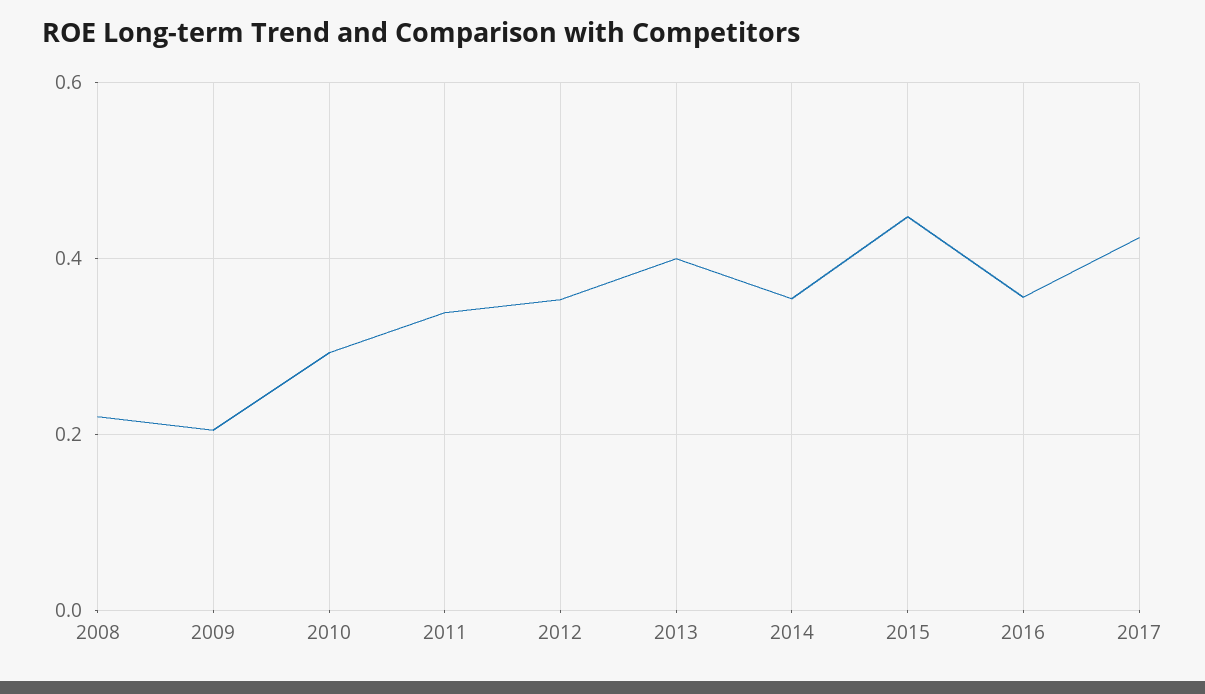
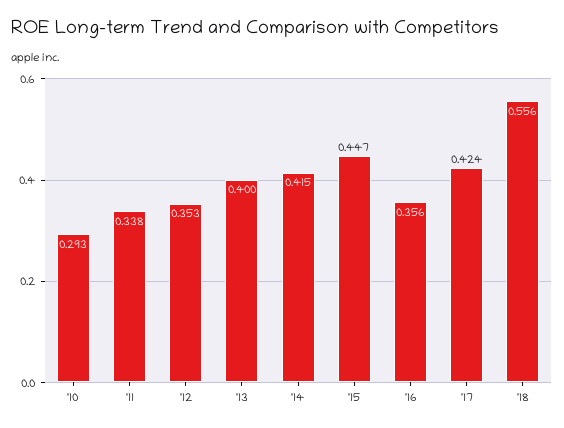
2008: 0.22 -> none
2009: 0.2 -> none
2014: 0.36 -> 0.415
'18: none -> 0.556

